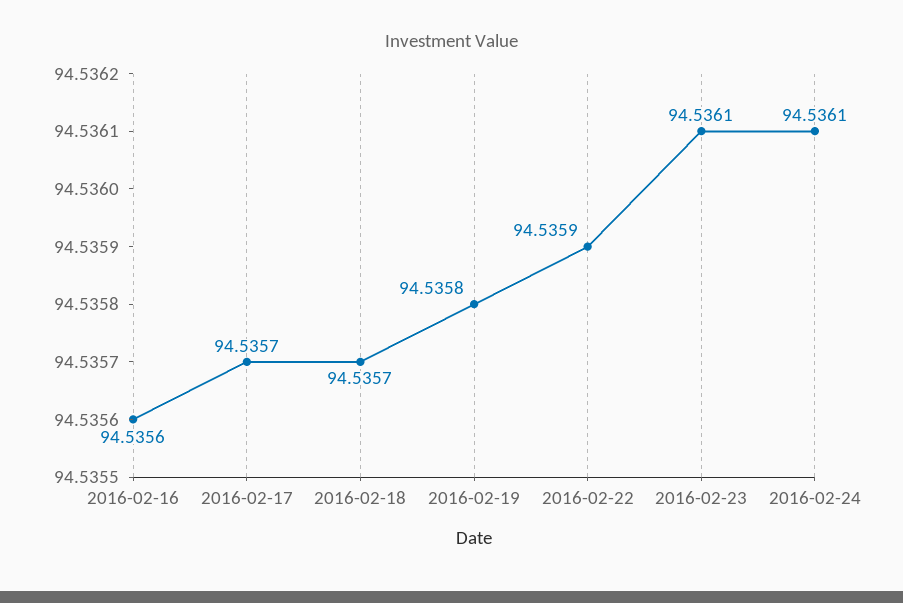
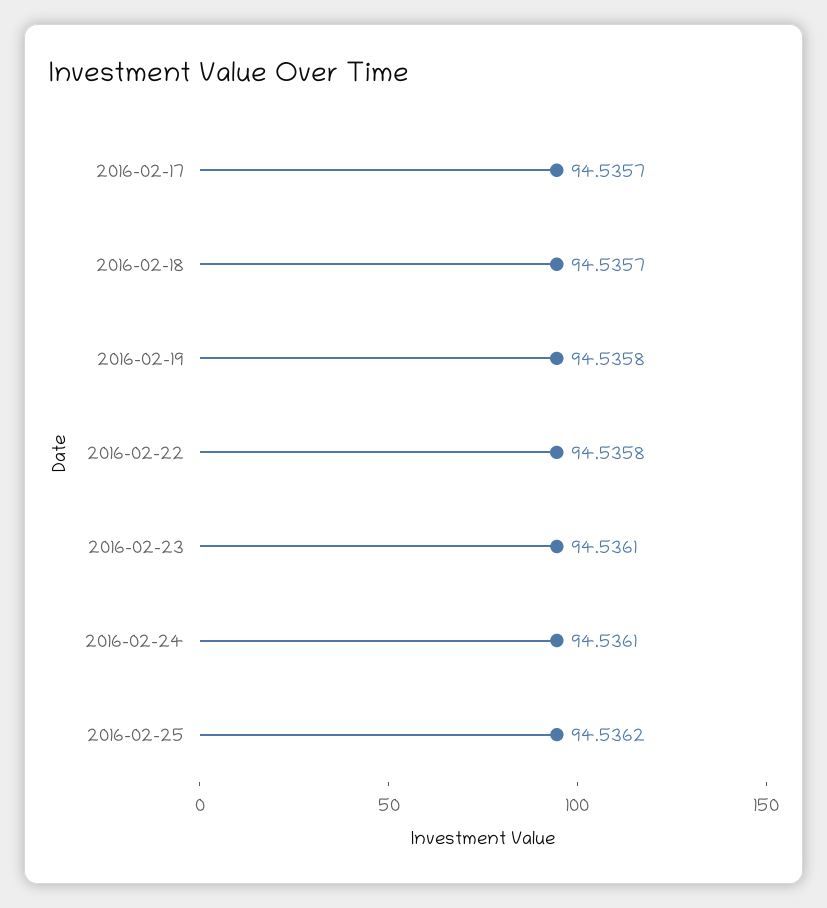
2016-02-16: 94.5356 -> none
2016-02-22: 94.5359 -> 94.5358
2016-02-25: none -> 94.5362

